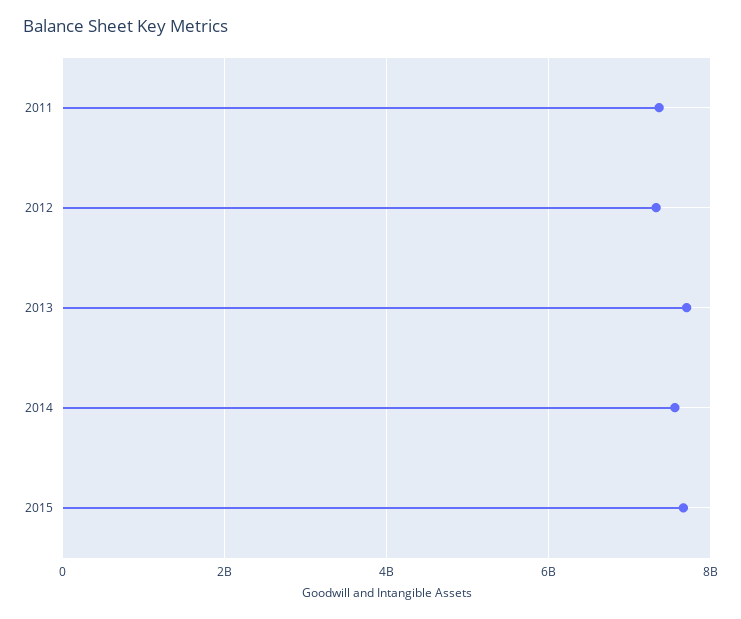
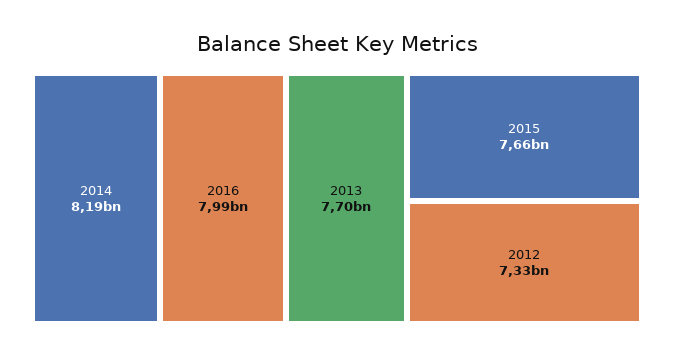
2011: 7400000000 -> none
2014: 7600000000 -> 8190000000
2016: none -> 7990000000

